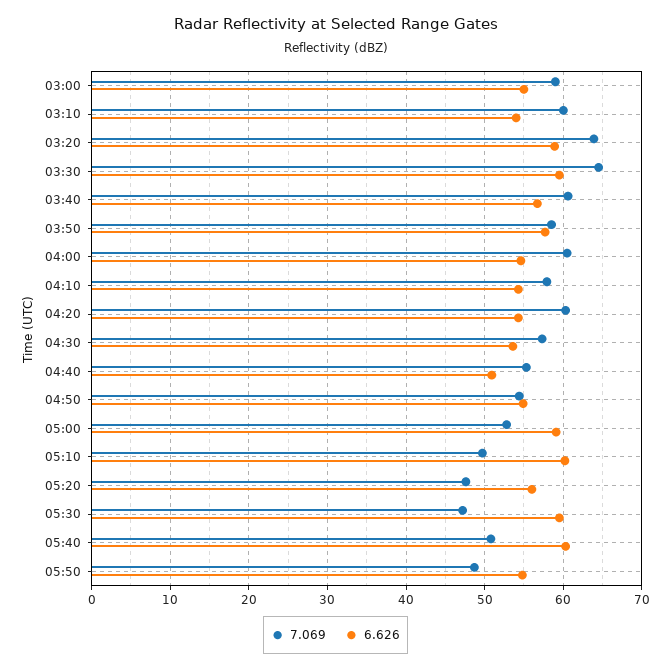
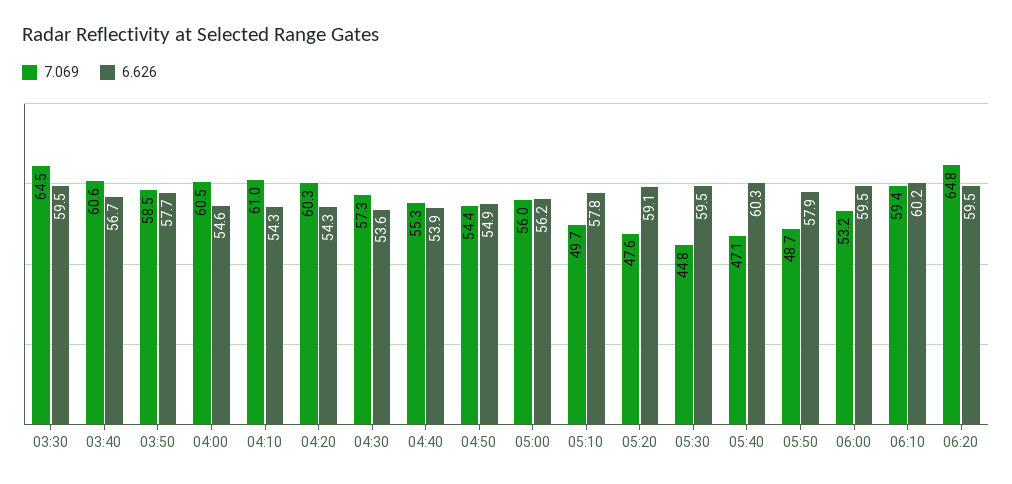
7.069, 03:00: 59 -> none
6.626, 03:00: 55 -> none
7.069, 03:10: 60 -> none
6.626, 03:10: 54 -> none
7.069, 03:20: 64 -> none
6.626, 03:20: 59 -> none
7.069, 04:10: 58 -> 61
6.626, 04:40: 51 -> 53.9
7.069, 05:00: 53 -> 56
6.626, 05:00: 59 -> 56.2
6.626, 05:10: 60 -> 57.8
6.626, 05:20: 56 -> 59.1
7.069, 05:30: 47 -> 44.8
7.069, 05:40: 51 -> 47.1
6.626, 05:50: 55 -> 57.9
7.069, 06:00: none -> 53.2
6.626, 06:00: none -> 59.5
7.069, 06:10: none -> 59.4
6.626, 06:10: none -> 60.2
7.069, 06:20: none -> 64.8
6.626, 06:20: none -> 59.5

